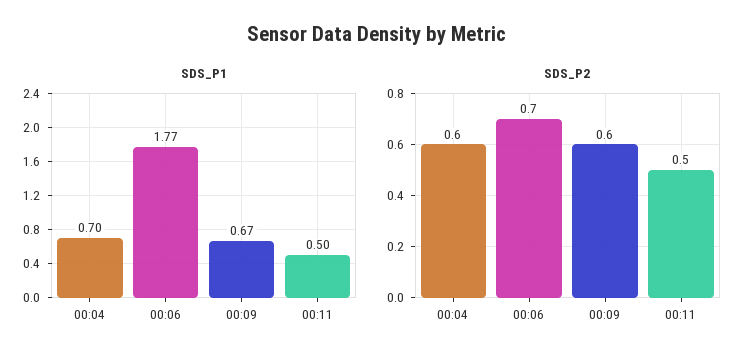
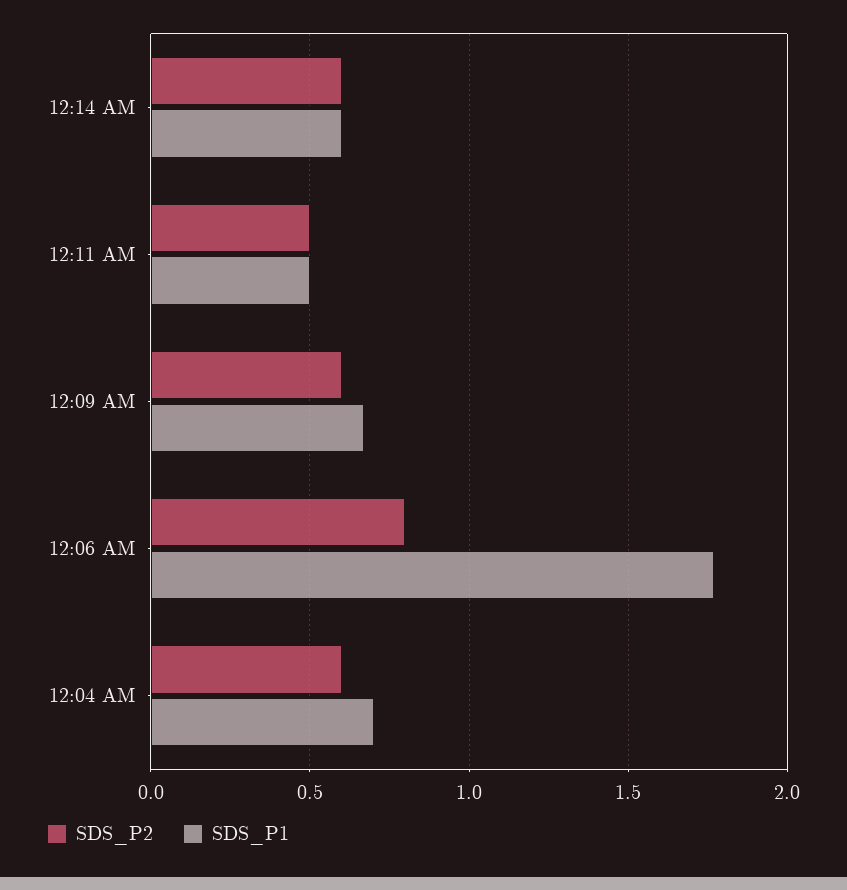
SDS_P2, 00:06: 0.7 -> 0.8
SDS_P2, 12:14 AM: none -> 0.6
SDS_P1, 12:14 AM: none -> 0.6

